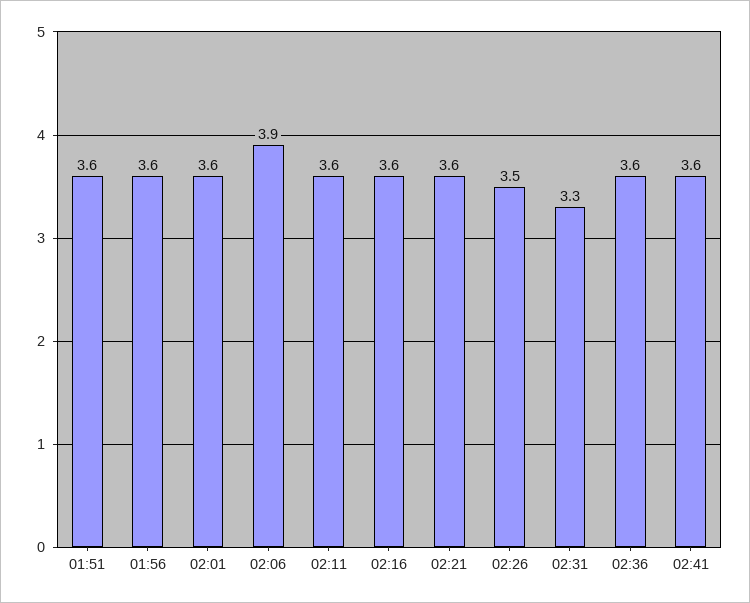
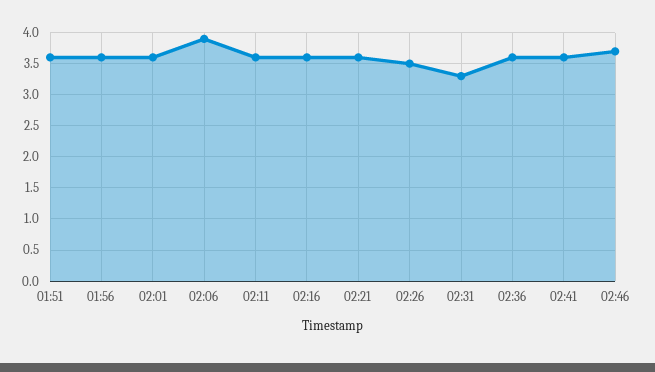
02:46: none -> 3.7

